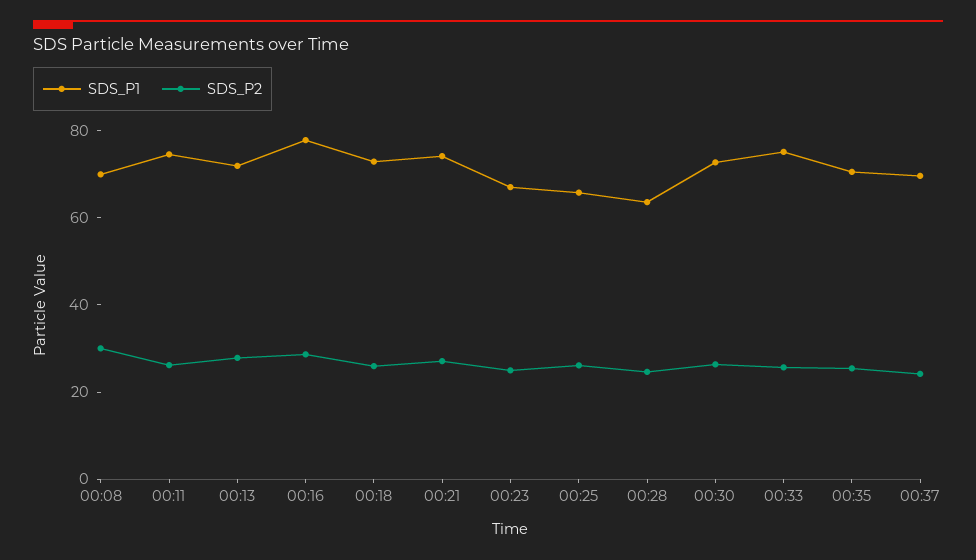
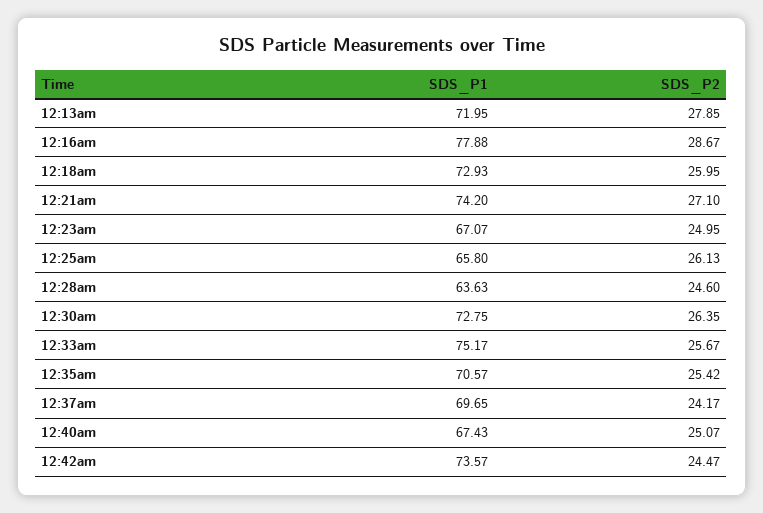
SDS_P1, 00:08: 70 -> none
SDS_P2, 00:08: 30 -> none
SDS_P1, 00:11: 75 -> none
SDS_P2, 00:11: 25 -> none
SDS_P1, 12:40am: none -> 67.43
SDS_P2, 12:40am: none -> 25.07
SDS_P1, 12:42am: none -> 73.57
SDS_P2, 12:42am: none -> 24.47

